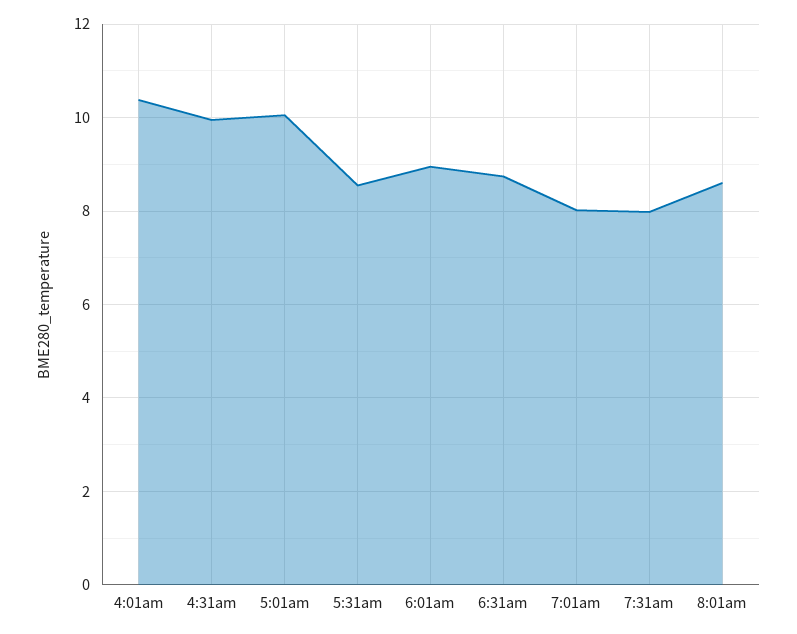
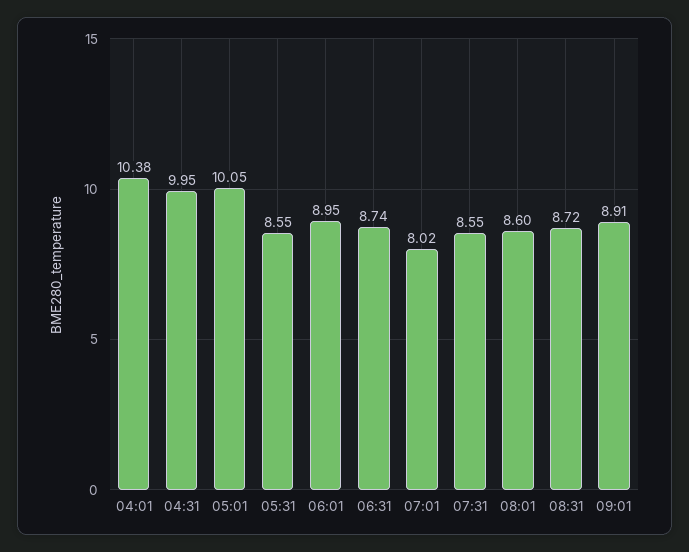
7:31am: 8 -> 8.55
08:31: none -> 8.72
09:01: none -> 8.91

